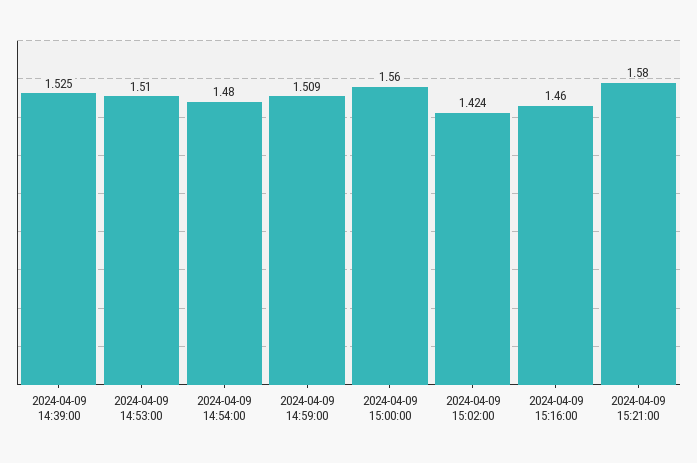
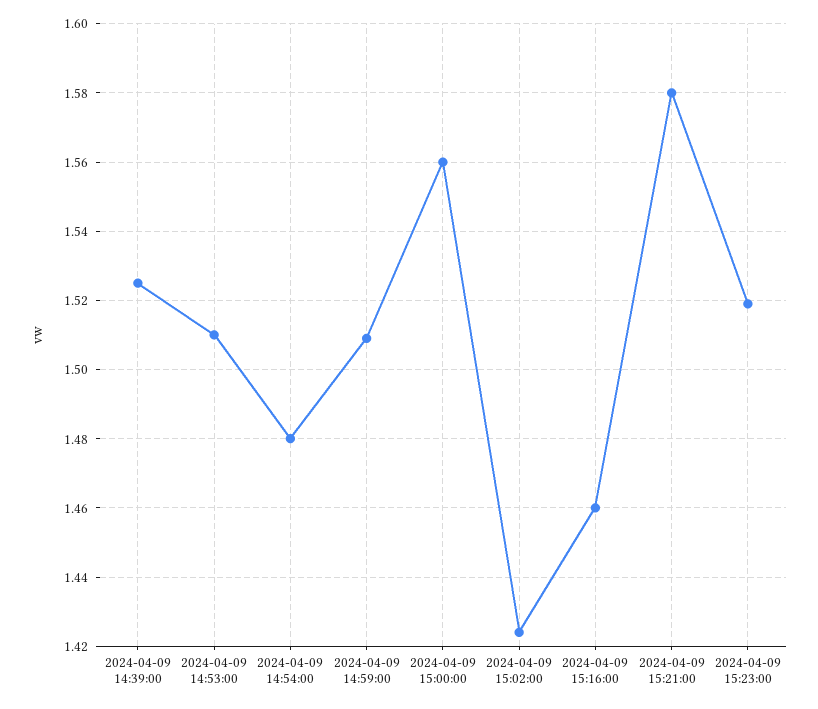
2024-04-09 15:23:00: none -> 1.52

